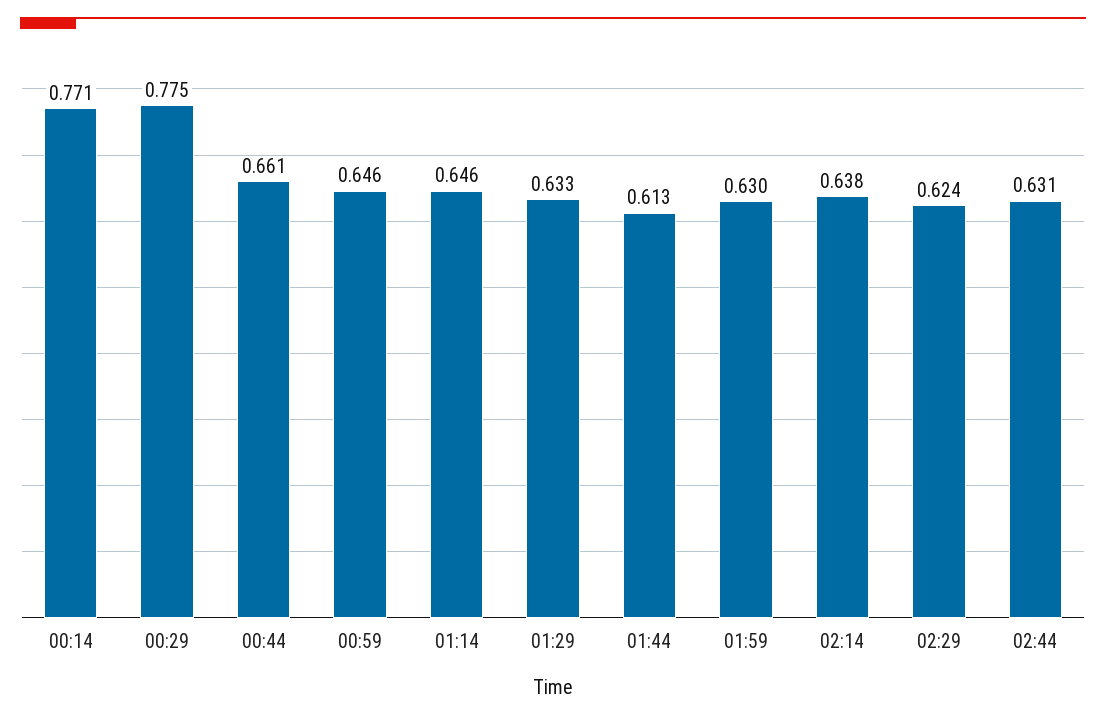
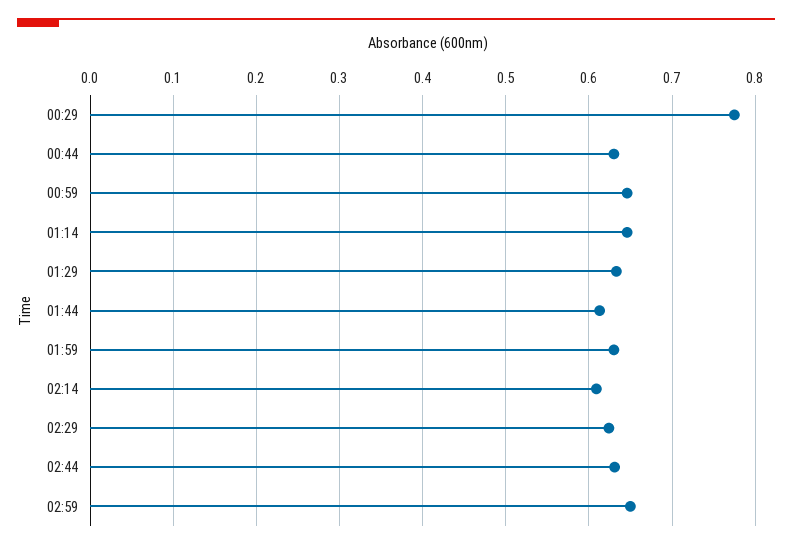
00:14: 0.771 -> none
00:44: 0.661 -> 0.63
02:14: 0.638 -> 0.61
02:59: none -> 0.65

